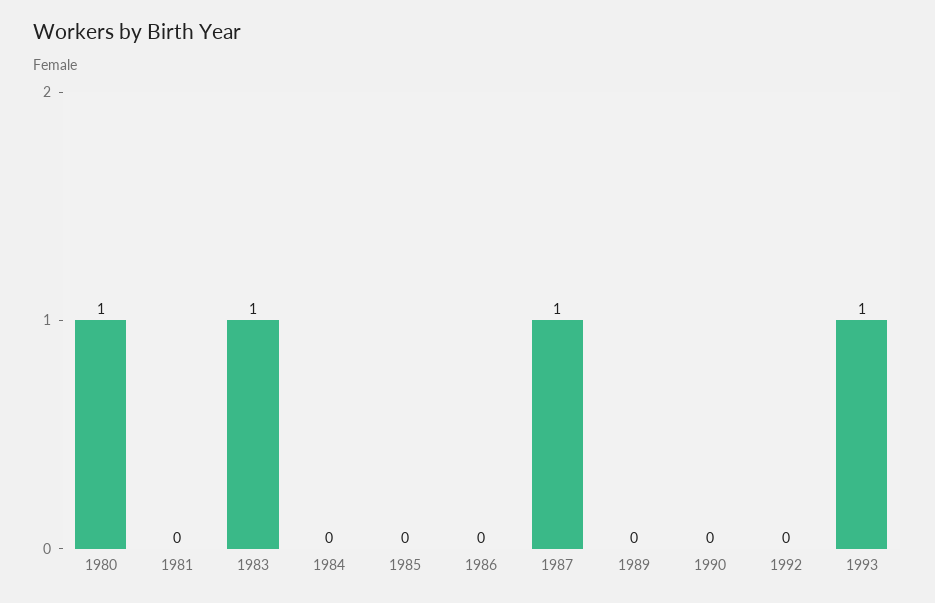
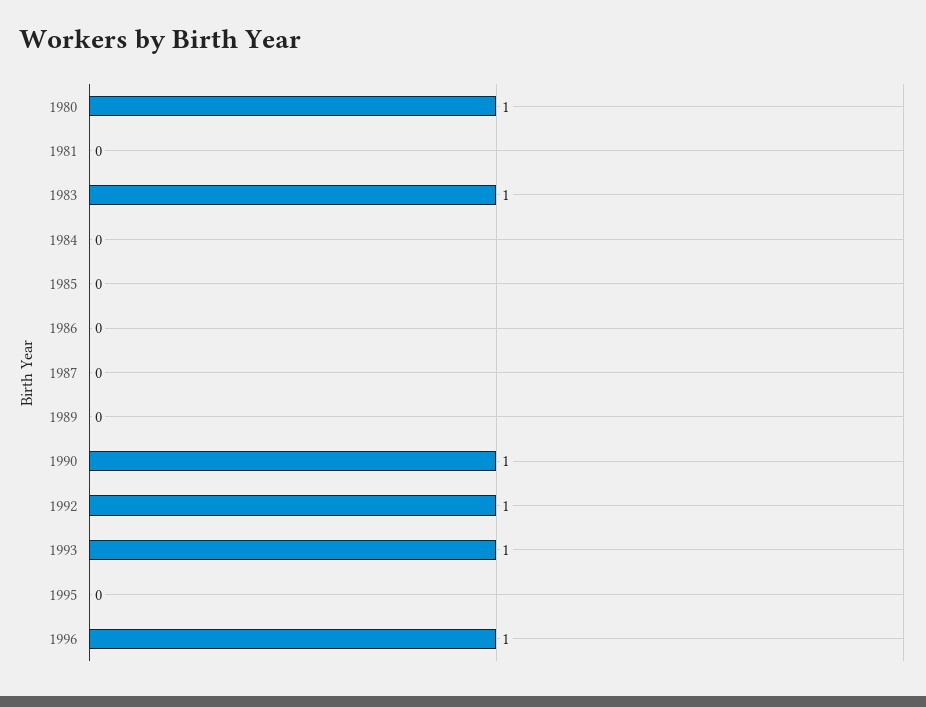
1987: 1 -> 0
1990: 0 -> 1
1992: 0 -> 1
1995: none -> 0
1996: none -> 1

